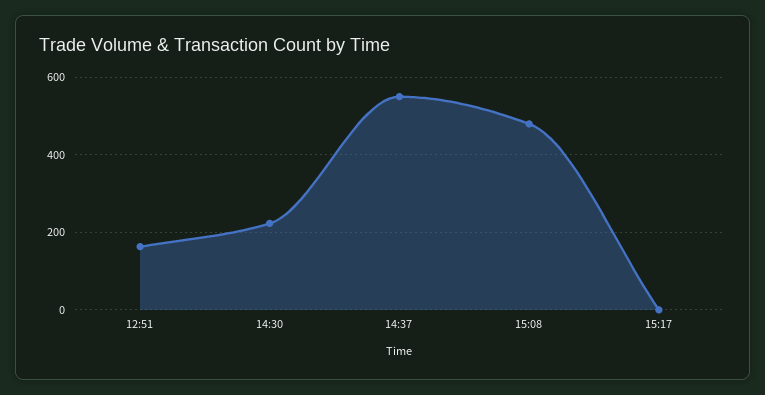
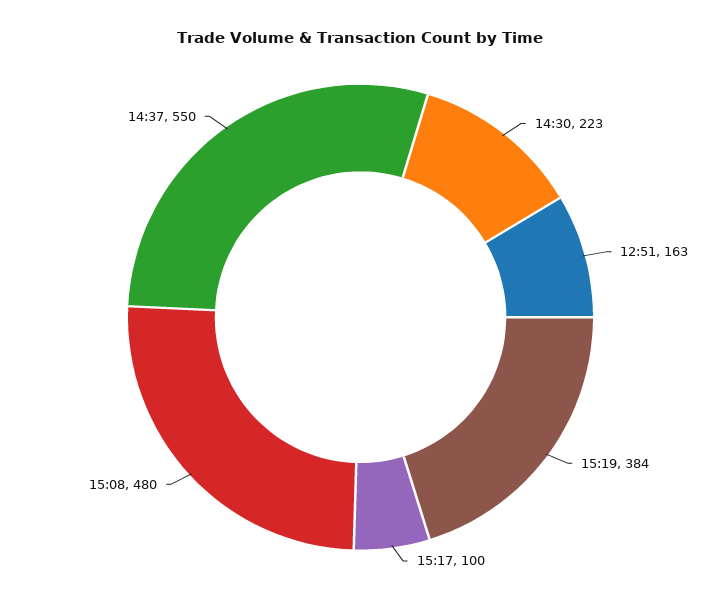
15:17: 0 -> 100
15:19: none -> 384

